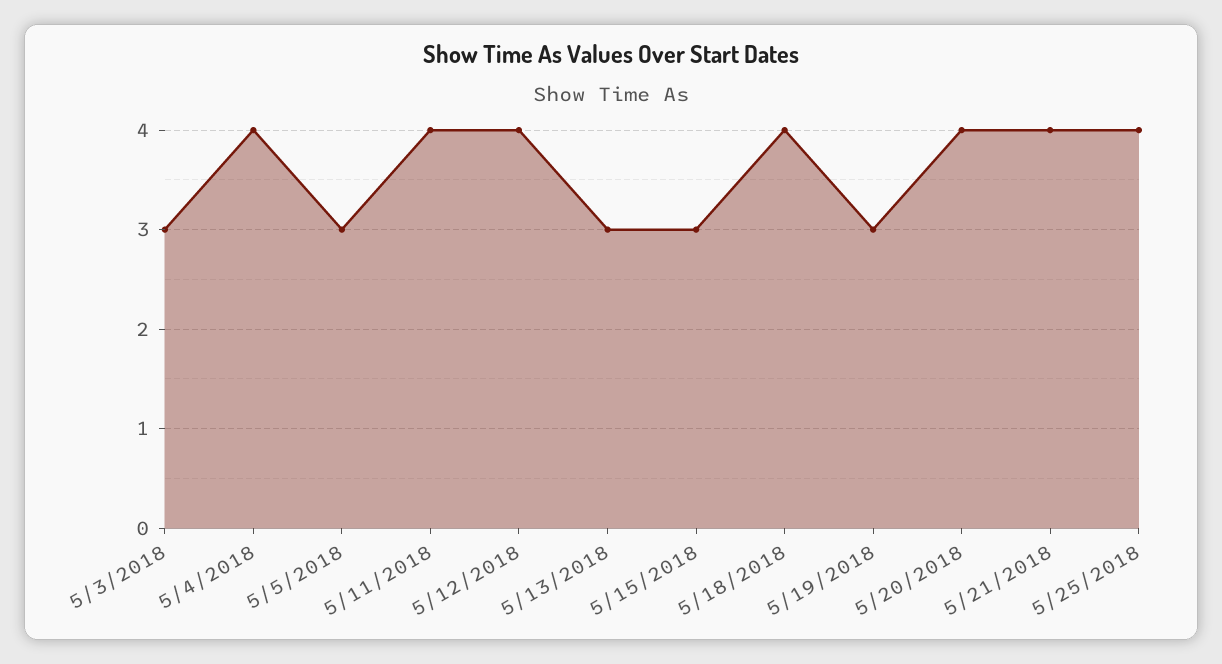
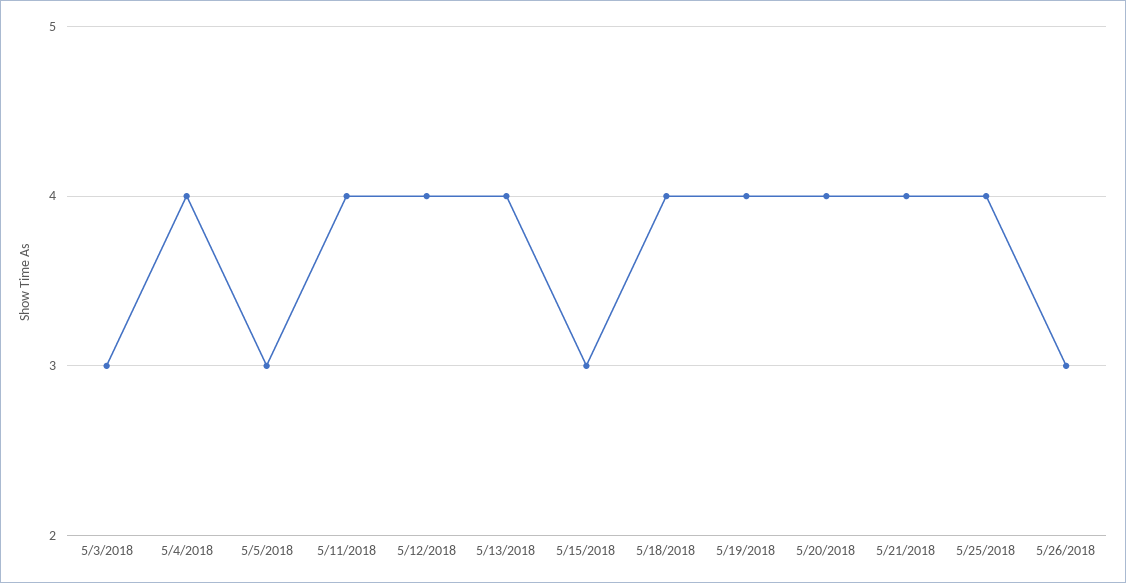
5/13/2018: 3 -> 4
5/19/2018: 3 -> 4
5/26/2018: none -> 3

